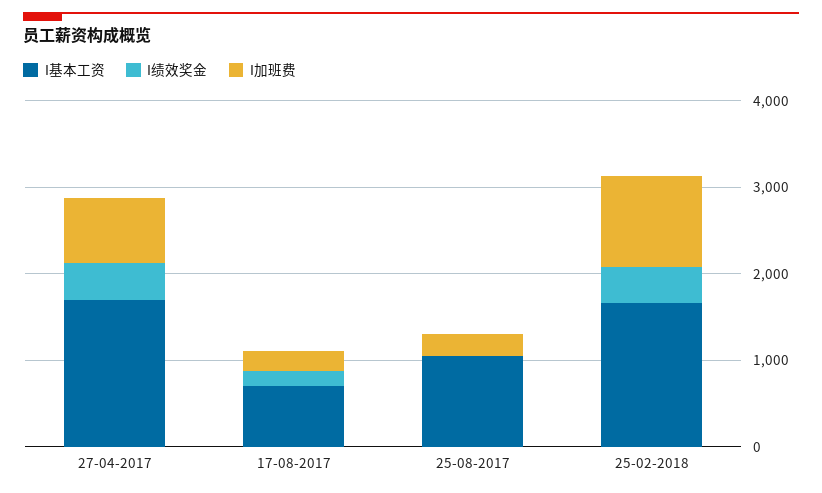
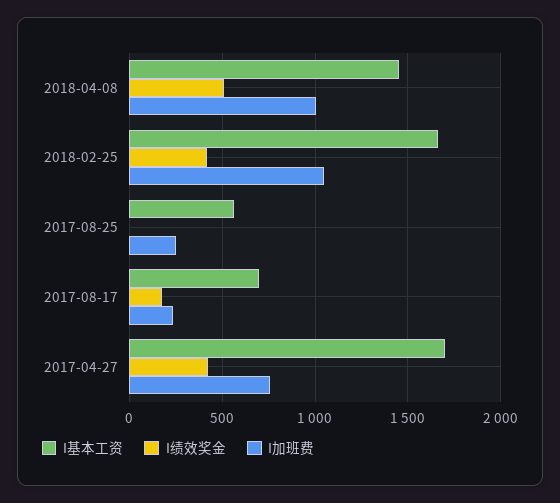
I基本工资, 25-08-2017: 1000 -> 550
I基本工资, 2018-04-08: none -> 1450
I绩效奖金, 2018-04-08: none -> 500
I加班费, 2018-04-08: none -> 1000

